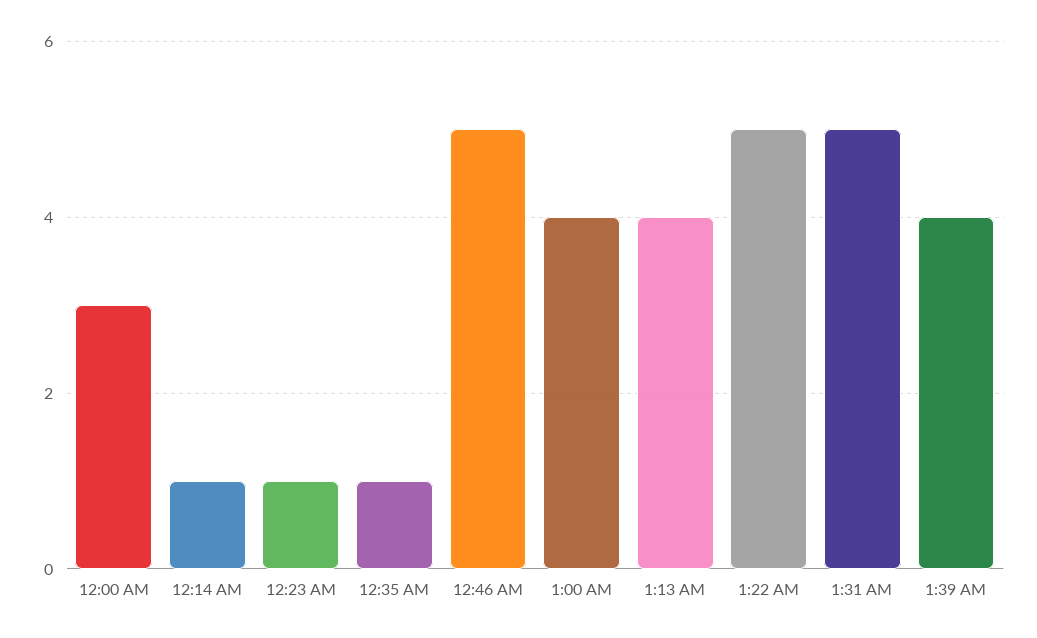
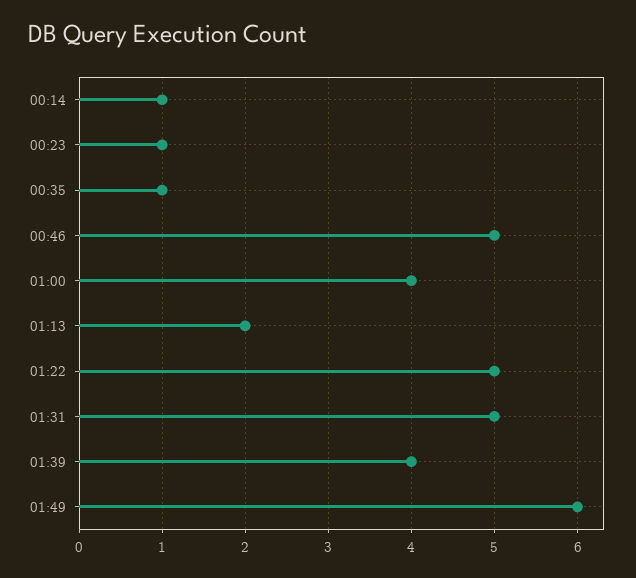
12:00 AM: 3 -> none
1:13 AM: 4 -> 2
01:49: none -> 6

